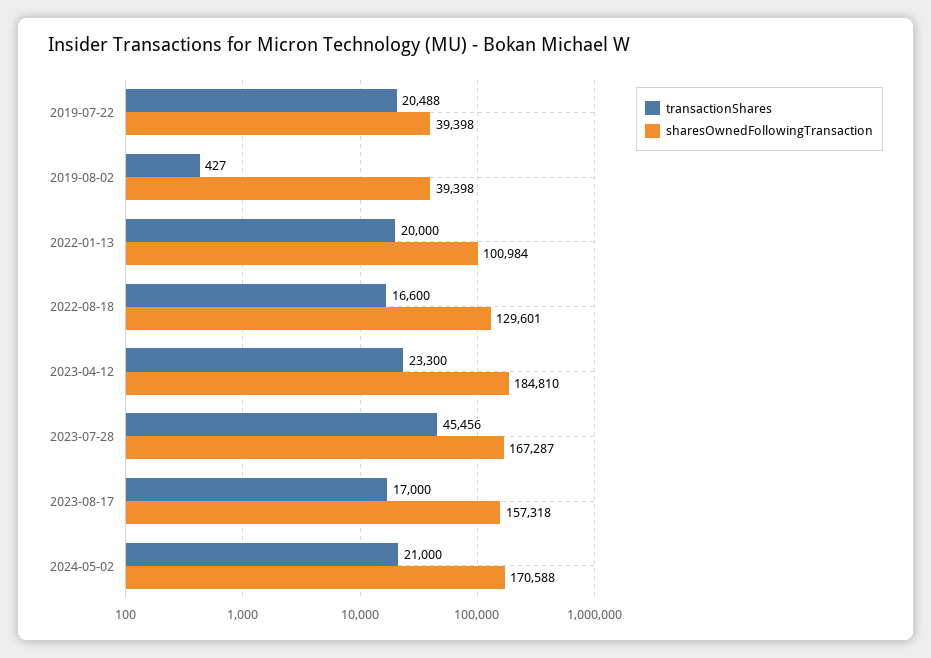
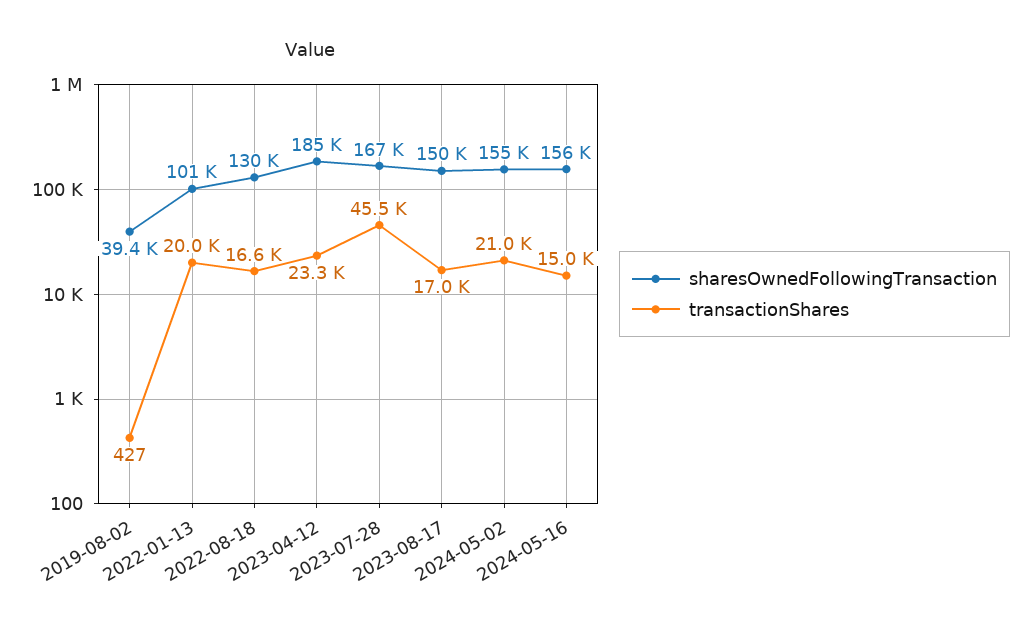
transactionShares, 2019-07-22: 20488 -> none
sharesOwnedFollowingTransaction, 2019-07-22: 39398 -> none
sharesOwnedFollowingTransaction, 2023-08-17: 157318 -> 150000
sharesOwnedFollowingTransaction, 2024-05-02: 170588 -> 155000
sharesOwnedFollowingTransaction, 2024-05-16: none -> 156000
transactionShares, 2024-05-16: none -> 15000

